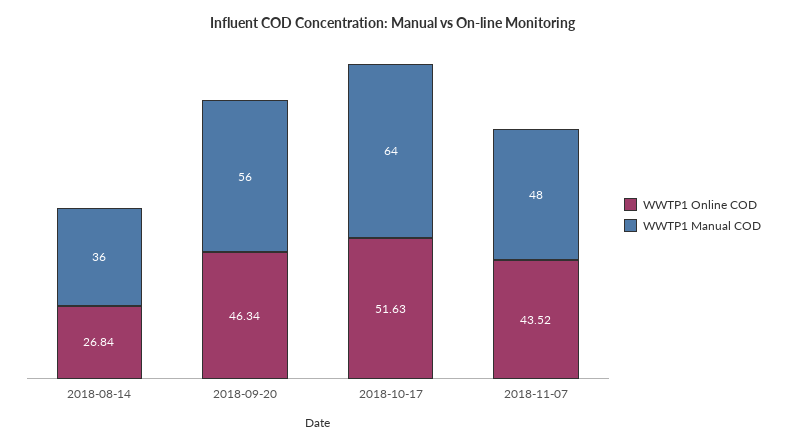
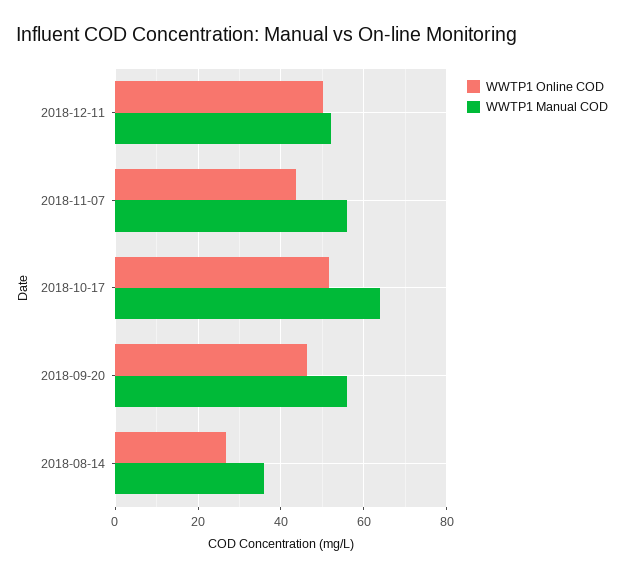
WWTP1 Manual COD, 2018-11-07: 48 -> 56
WWTP1 Online COD, 2018-12-11: none -> 50
WWTP1 Manual COD, 2018-12-11: none -> 52

